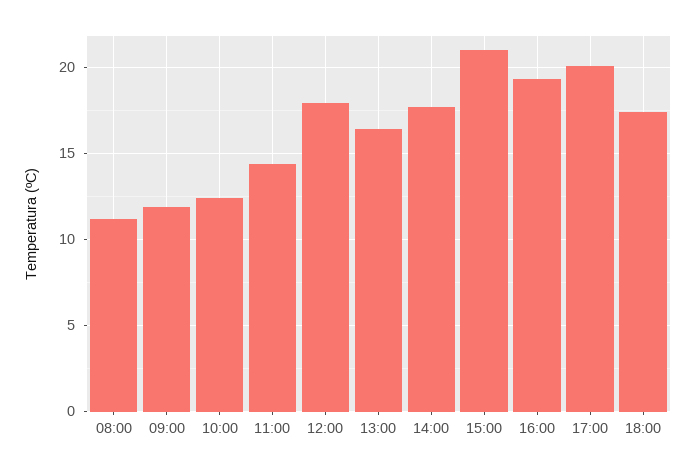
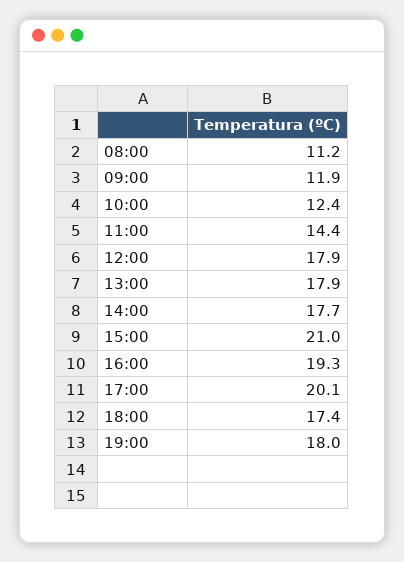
13:00: 16.5 -> 17.9
19:00: none -> 18

